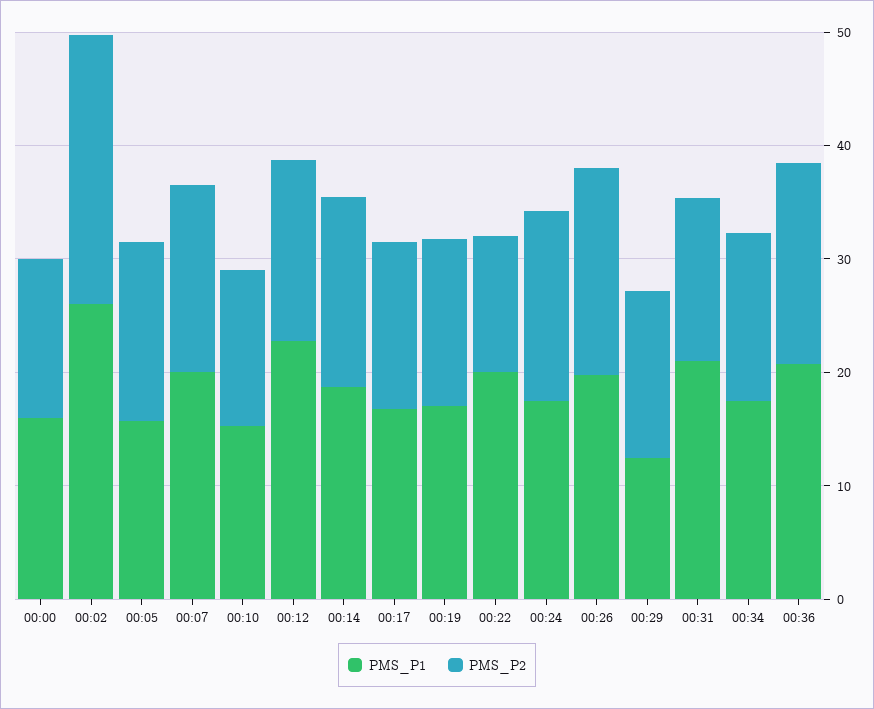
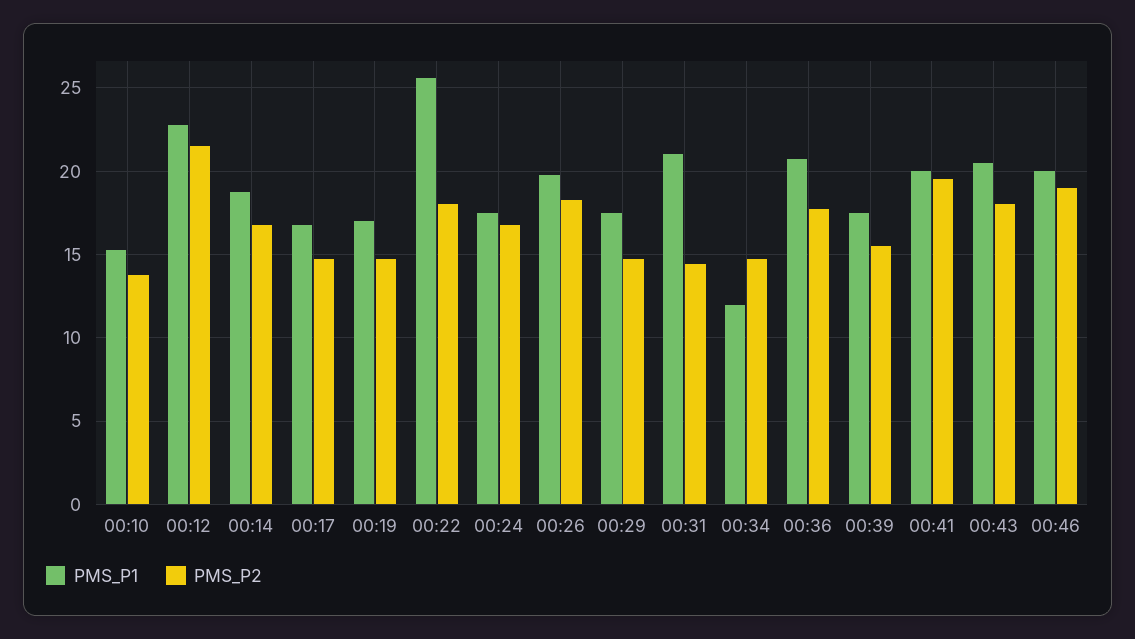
PMS_P1, 00:00: 16 -> none
PMS_P2, 00:00: 14 -> none
PMS_P1, 00:02: 26 -> none
PMS_P2, 00:02: 24 -> none
PMS_P1, 00:05: 16 -> none
PMS_P2, 00:05: 16 -> none
PMS_P1, 00:07: 20 -> none
PMS_P2, 00:07: 16 -> none
PMS_P2, 00:12: 16 -> 21.5
PMS_P1, 00:22: 20 -> 25.5
PMS_P2, 00:22: 12 -> 18
PMS_P1, 00:29: 12 -> 17.5
PMS_P1, 00:34: 18 -> 12
PMS_P1, 00:39: none -> 17.5
PMS_P2, 00:39: none -> 15.5
PMS_P1, 00:41: none -> 20
PMS_P2, 00:41: none -> 19.5
PMS_P1, 00:43: none -> 20.5
PMS_P2, 00:43: none -> 18
PMS_P1, 00:46: none -> 20
PMS_P2, 00:46: none -> 19

